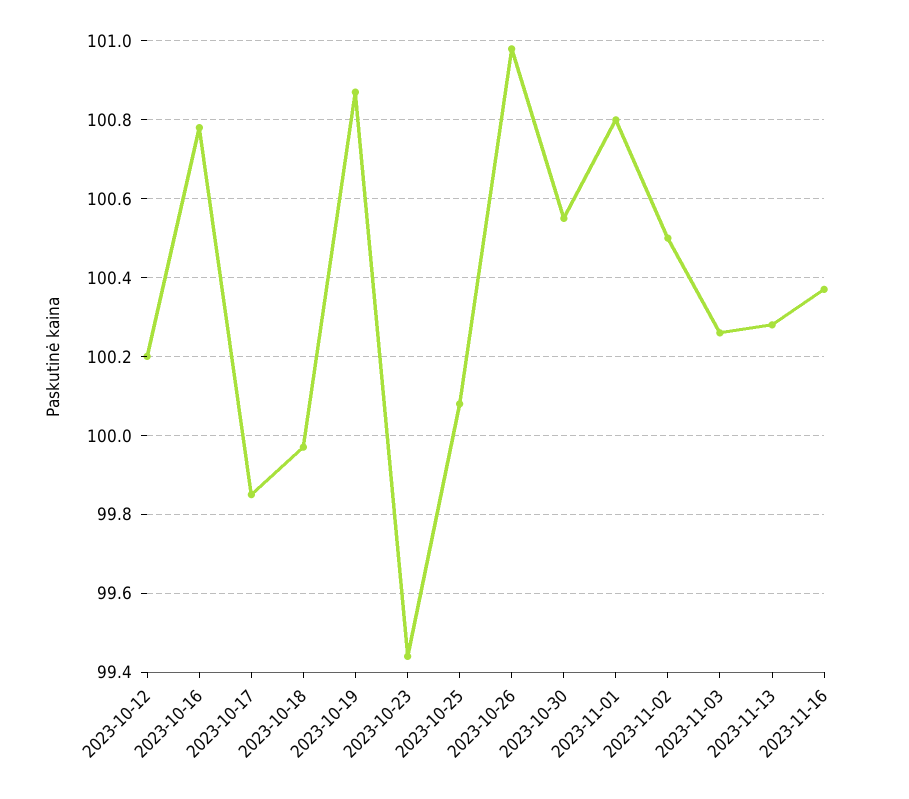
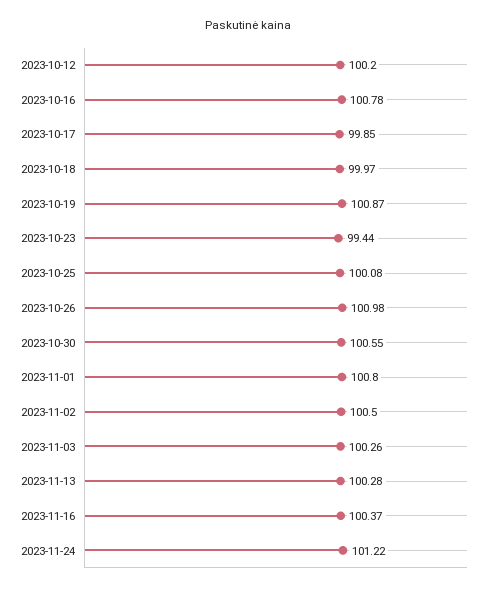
2023-11-24: none -> 101.22

